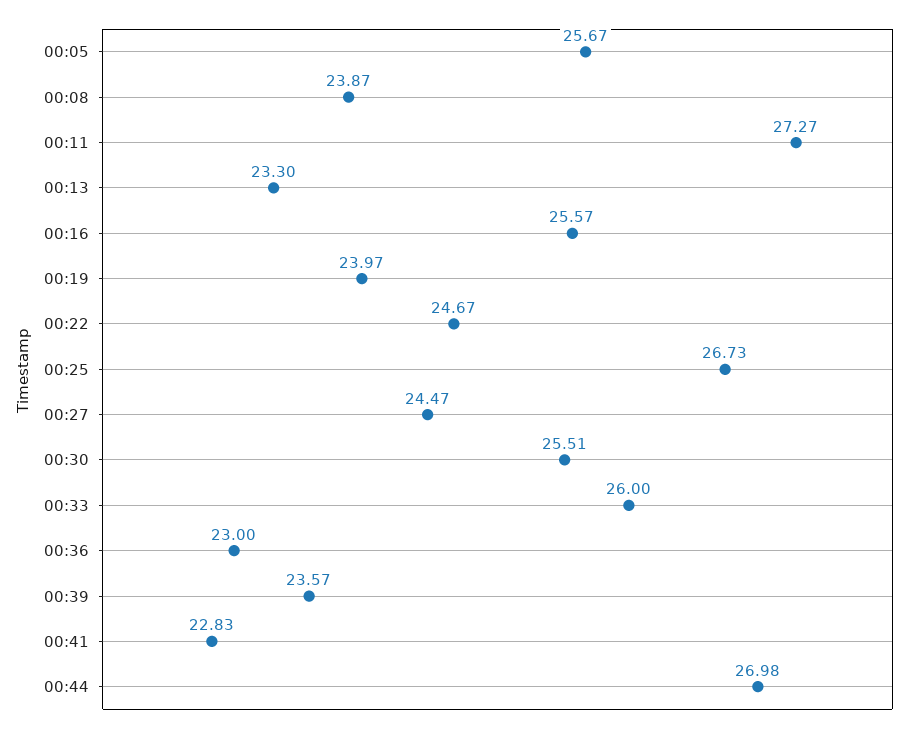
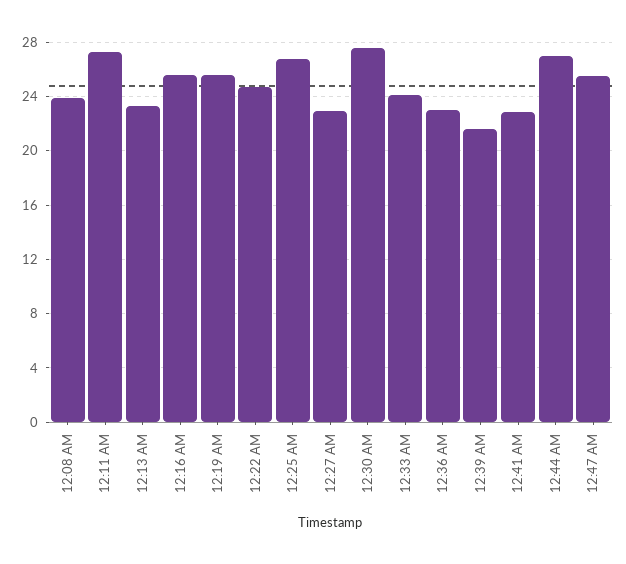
00:05: 25.67 -> none
00:19: 23.97 -> 25.5
00:27: 24.47 -> 23
00:30: 25.51 -> 27.5
00:33: 26 -> 24
00:39: 23.57 -> 21.5
12:47 AM: none -> 25.5

